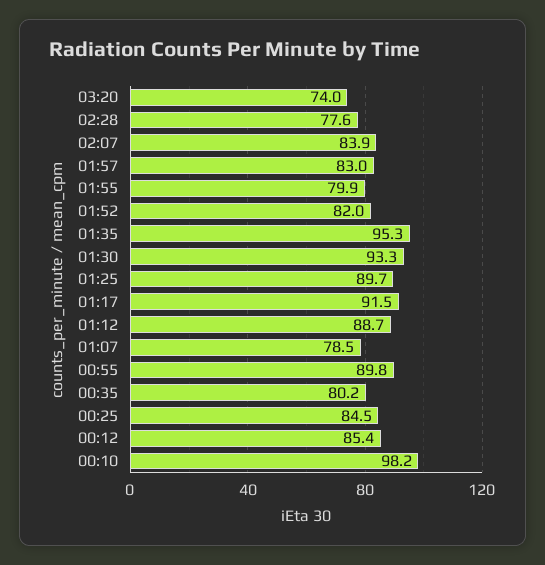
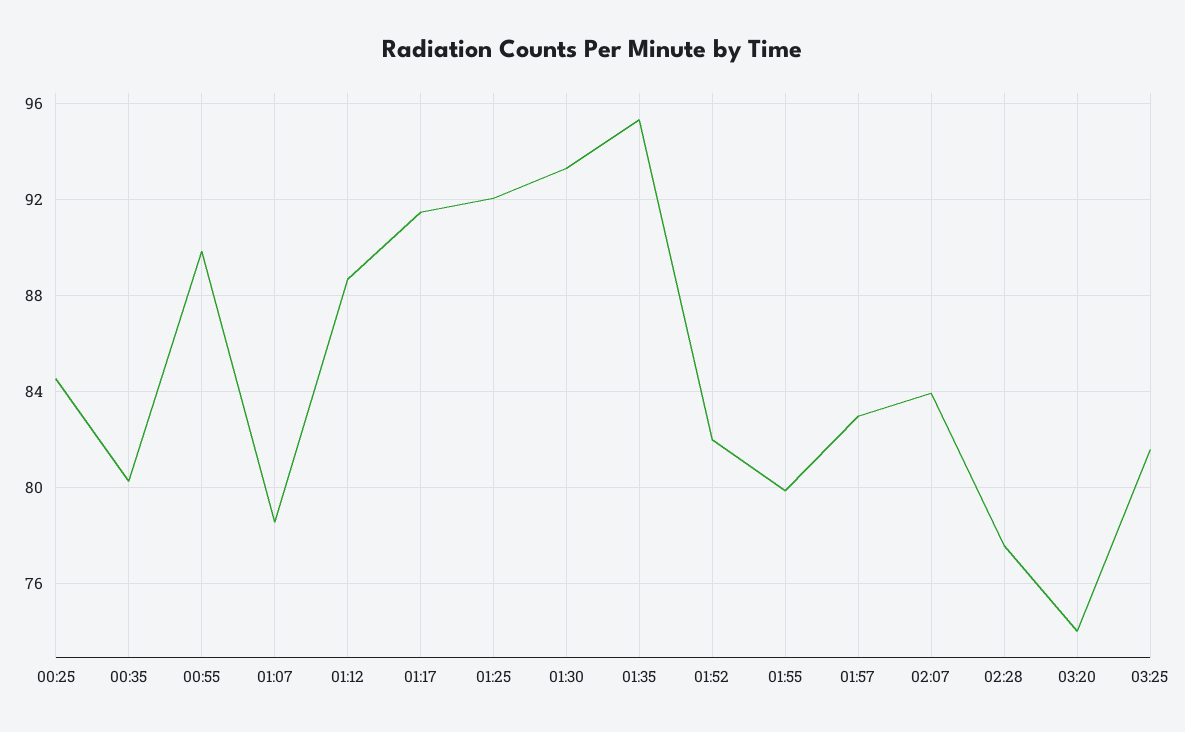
01:25: 89.7 -> 92
00:12: 85.4 -> none
00:10: 98.2 -> none
03:25: none -> 81.5

